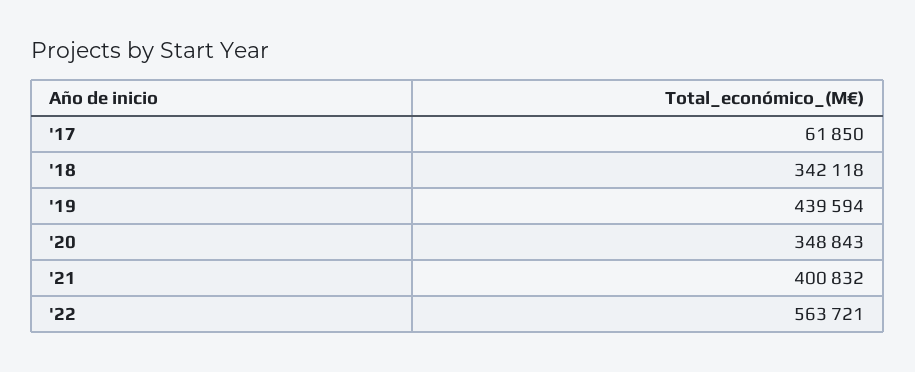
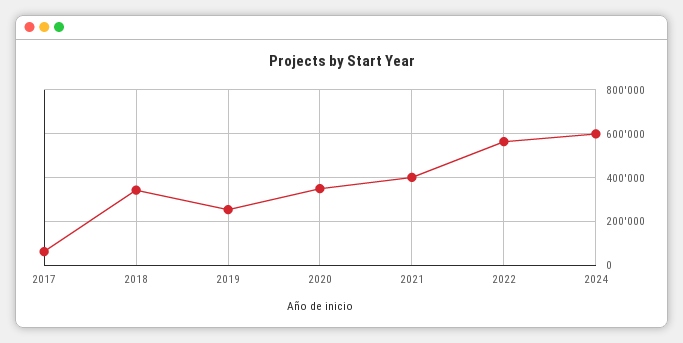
'19: 439594 -> 250000
2024: none -> 600000

